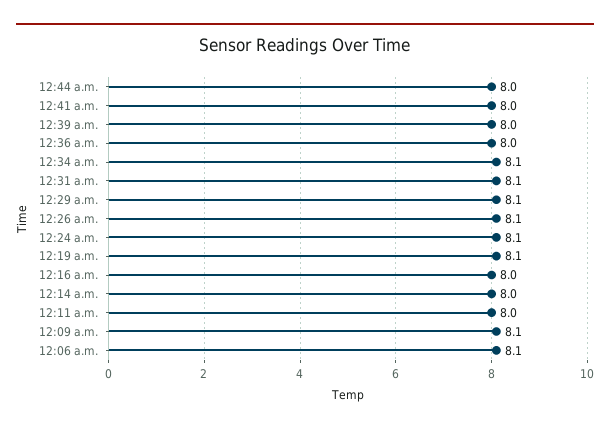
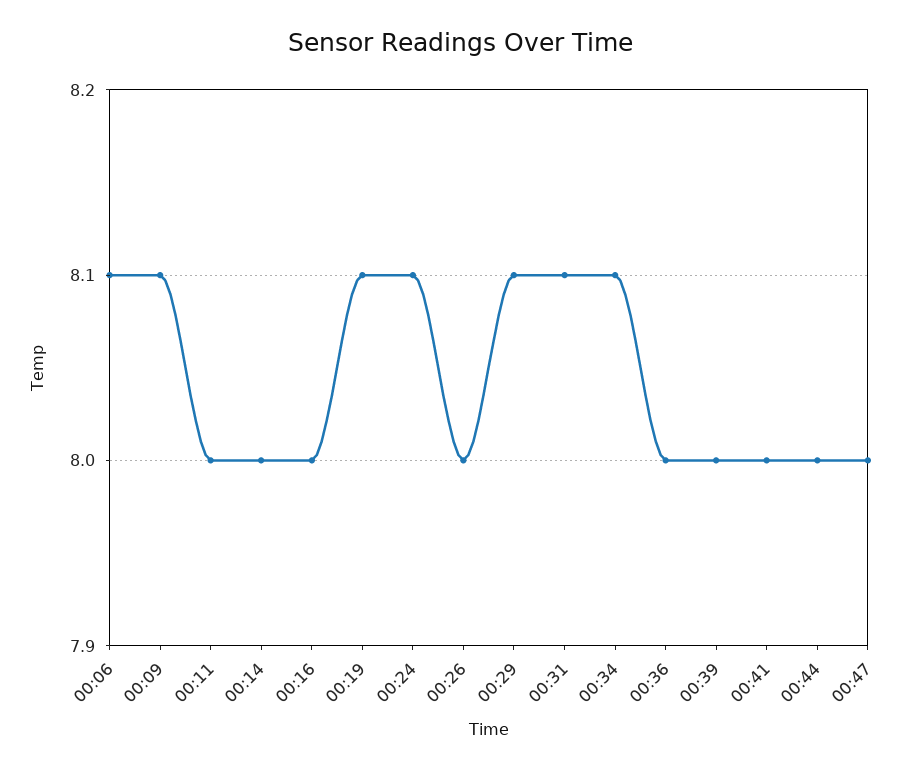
12:26 a.m.: 8.1 -> 8
00:47: none -> 8

